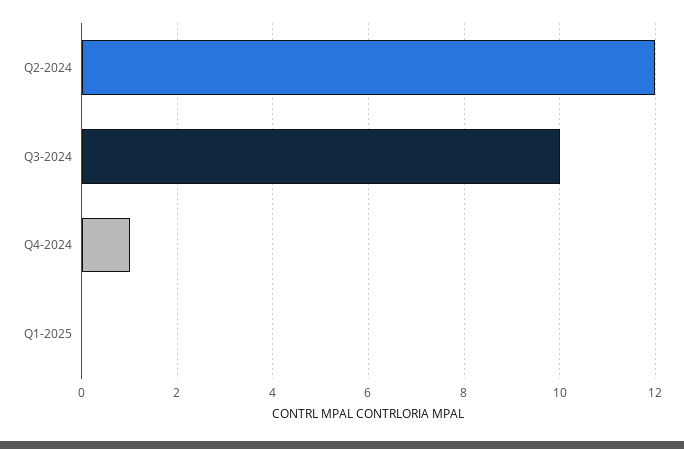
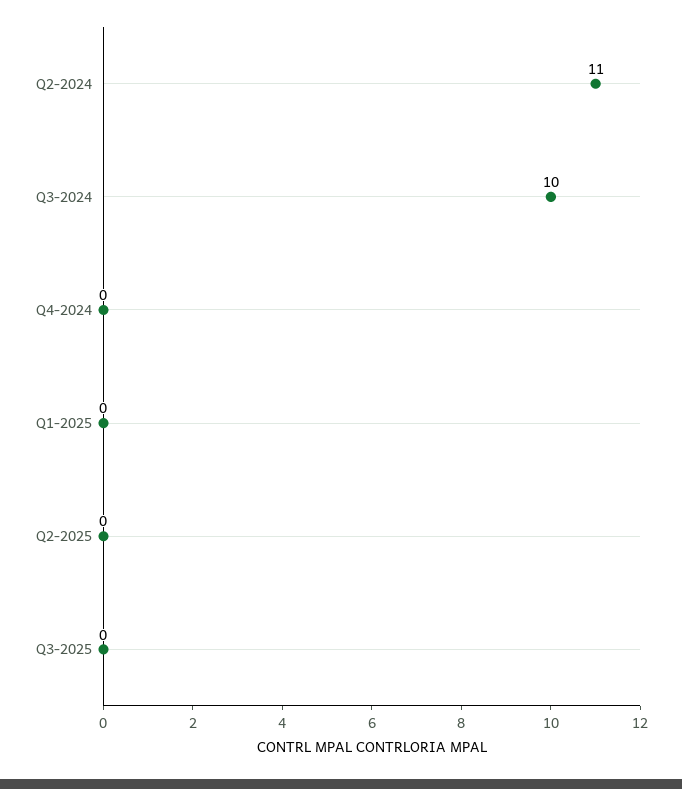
Q2-2024: 12 -> 11
Q4-2024: 1 -> 0
Q2-2025: none -> 0
Q3-2025: none -> 0

